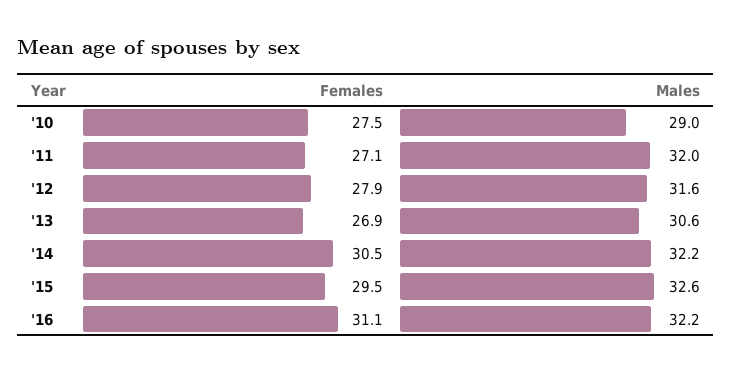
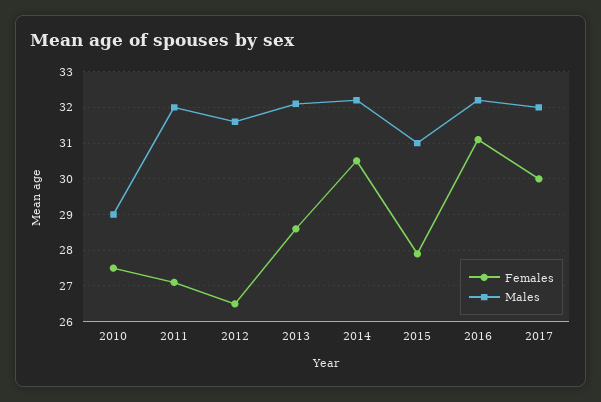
Females, '12: 27.9 -> 26.5
Females, '13: 26.9 -> 28.5
Males, '13: 30.6 -> 32
Females, '15: 29.5 -> 28
Males, '15: 32.6 -> 31
Females, 2017: none -> 30
Males, 2017: none -> 32

